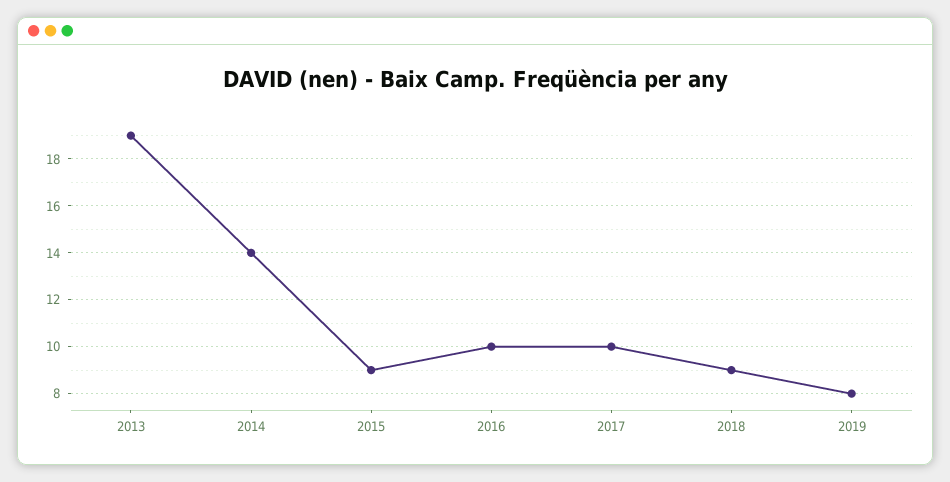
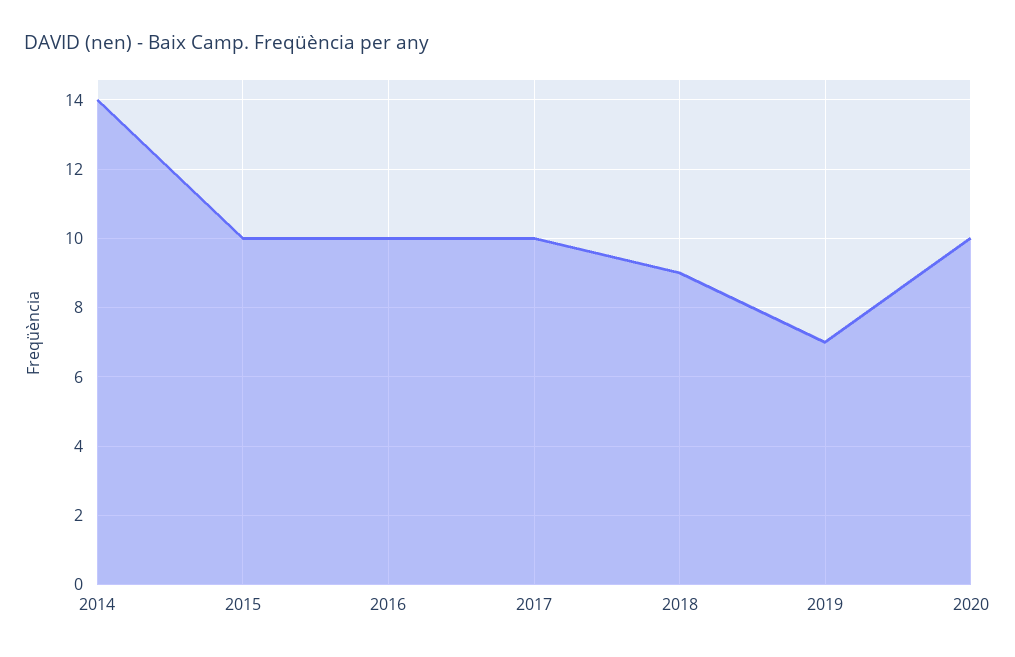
2013: 19 -> none
2015: 9 -> 10
2019: 8 -> 7
2020: none -> 10

